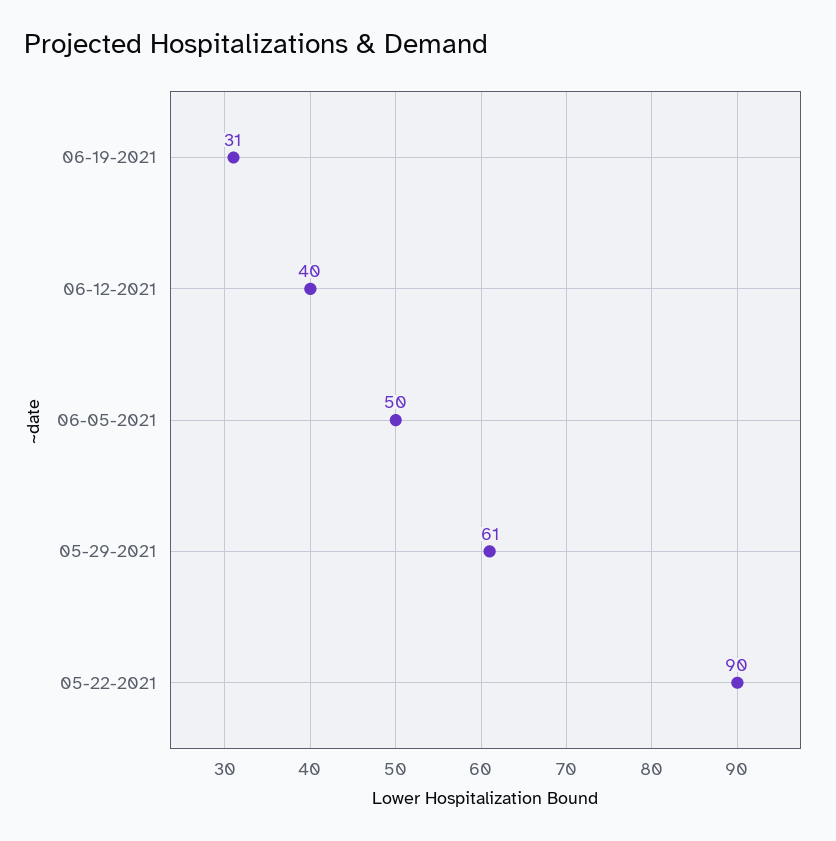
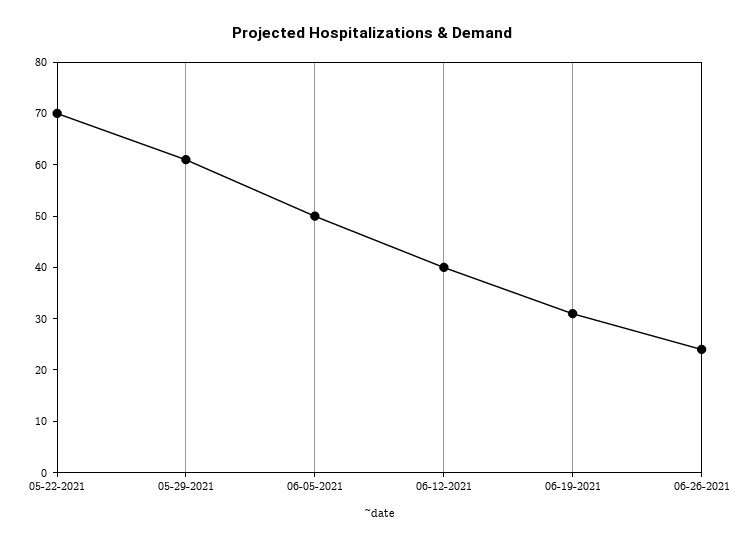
05-22-2021: 90 -> 70
06-26-2021: none -> 25

